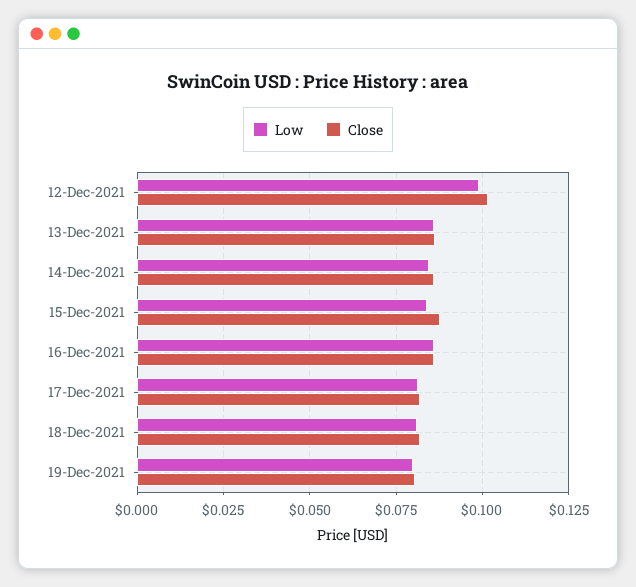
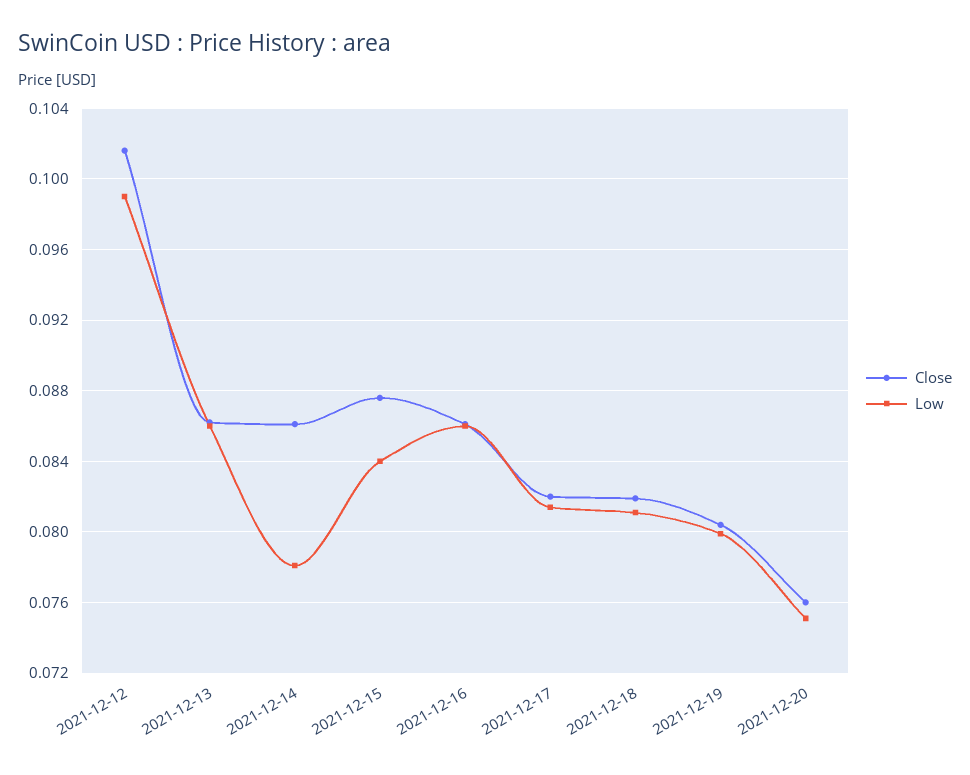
Low, 14-Dec-2021: 0.085 -> 0.078
Close, 2021-12-20: none -> 0.076
Low, 2021-12-20: none -> 0.075

